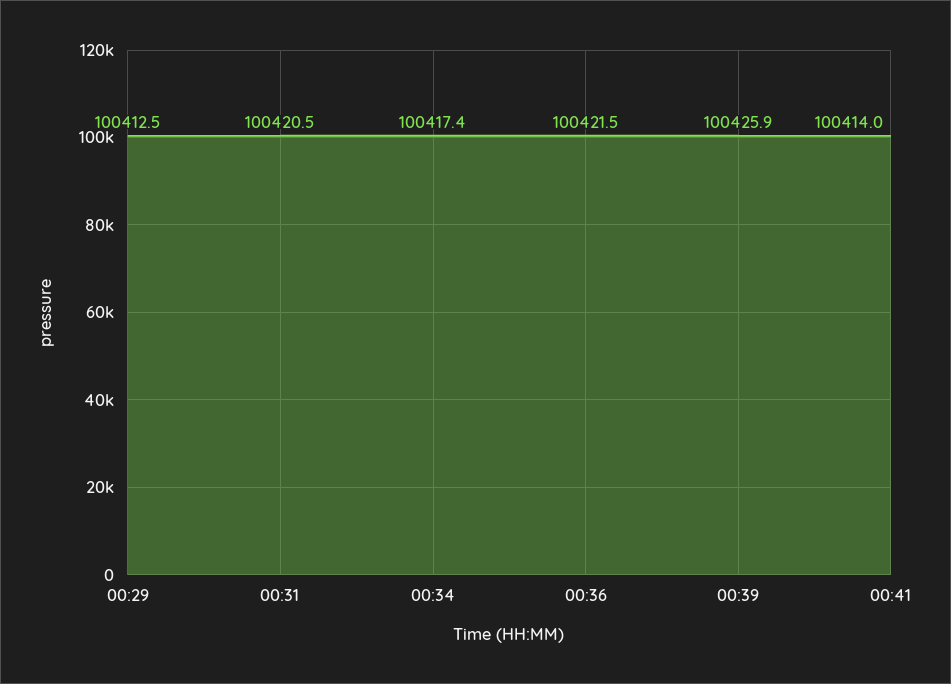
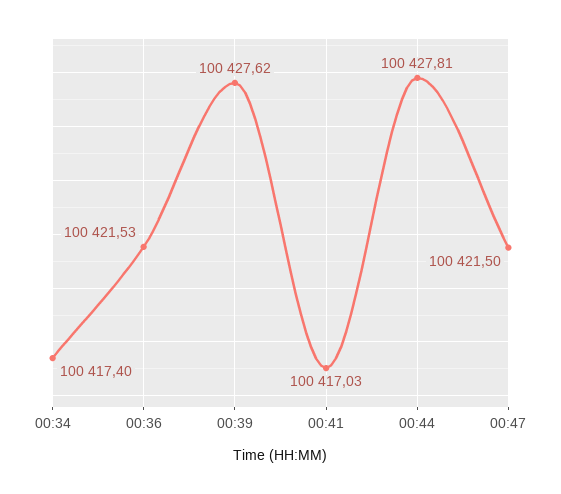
00:29: 100412.5 -> none
00:31: 100420.5 -> none
00:39: 100425.9 -> 100427.62
00:41: 100414 -> 100417.03
00:44: none -> 100427.81
00:47: none -> 100421.5

